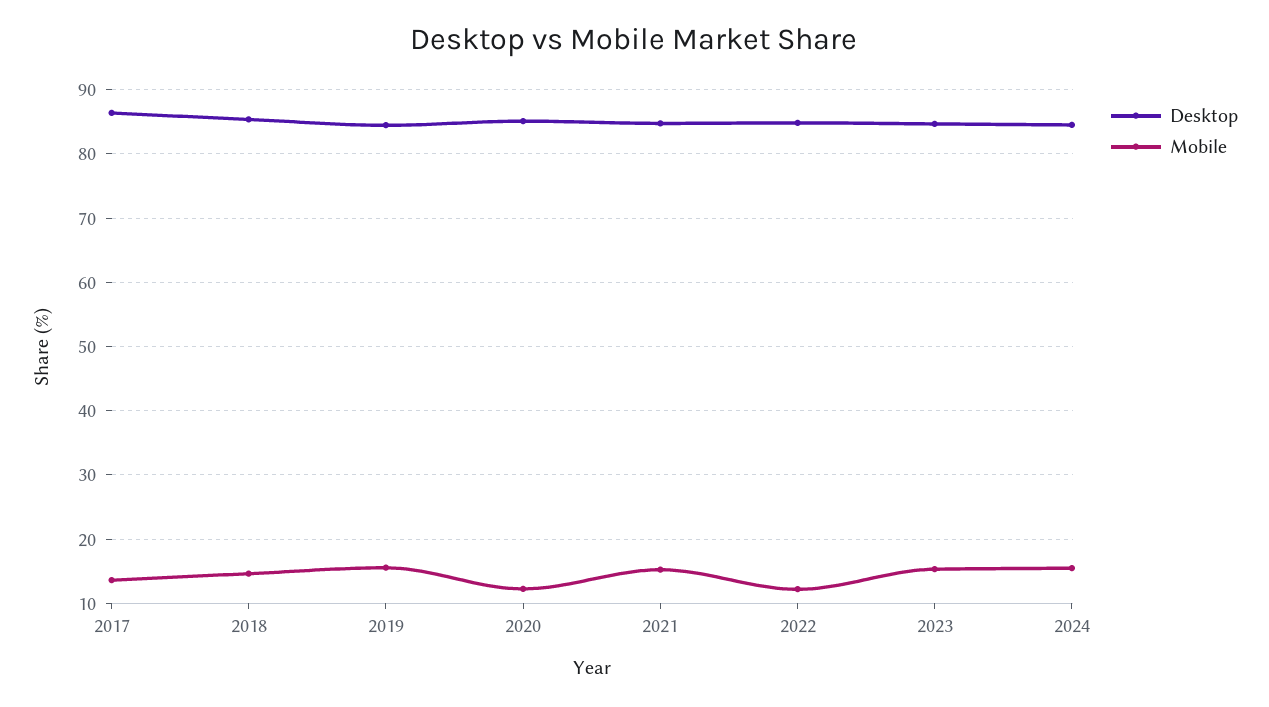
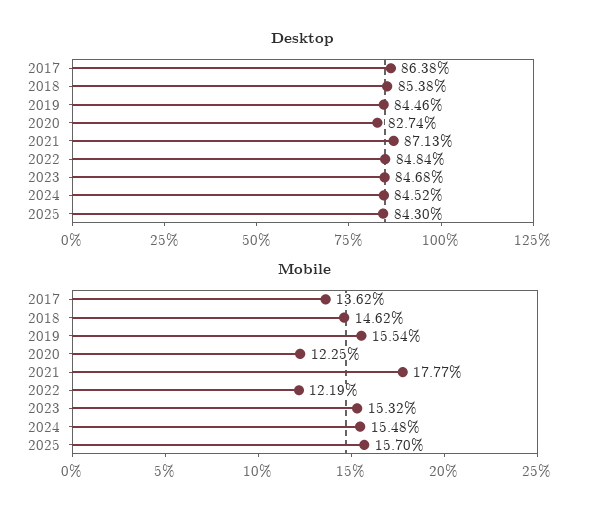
Desktop, 2020: 85 -> 82.74
Desktop, 2021: 85 -> 87.13
Mobile, 2021: 15 -> 17.77
Desktop, 2025: none -> 84.3
Mobile, 2025: none -> 15.7

